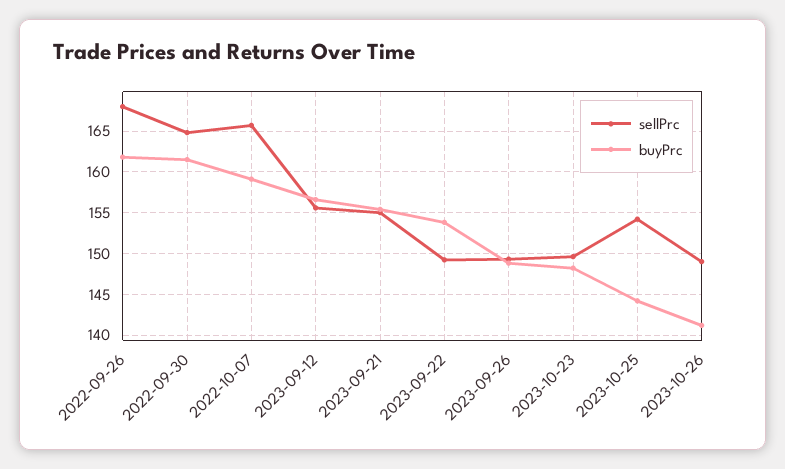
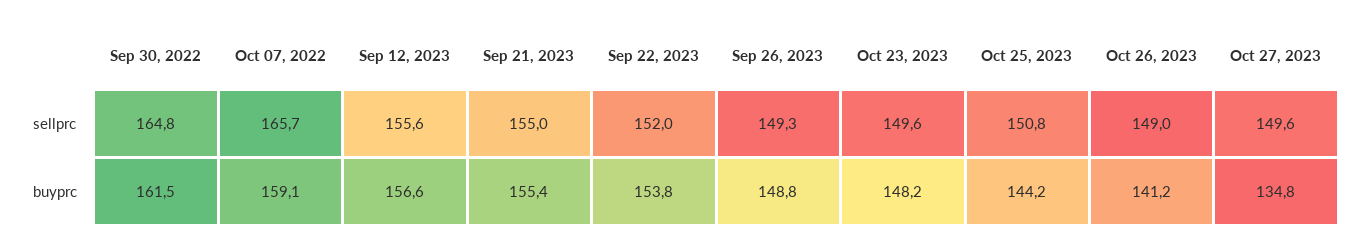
sellPrc, 2022-09-26: 168 -> none
buyPrc, 2022-09-26: 162 -> none
sellPrc, 2023-09-22: 149 -> 152
sellPrc, 2023-10-25: 154 -> 150.8
sellPrc, Oct 27, 2023: none -> 149.6
buyPrc, Oct 27, 2023: none -> 134.8

